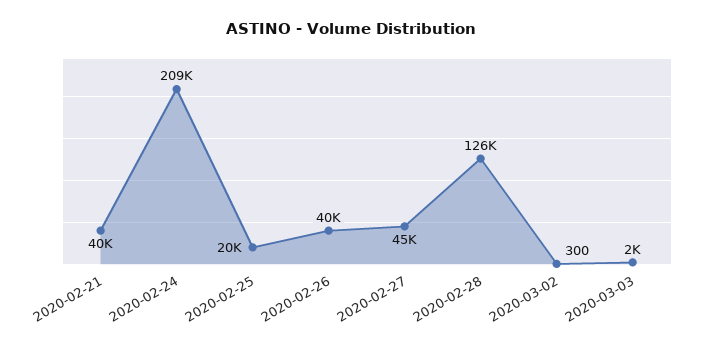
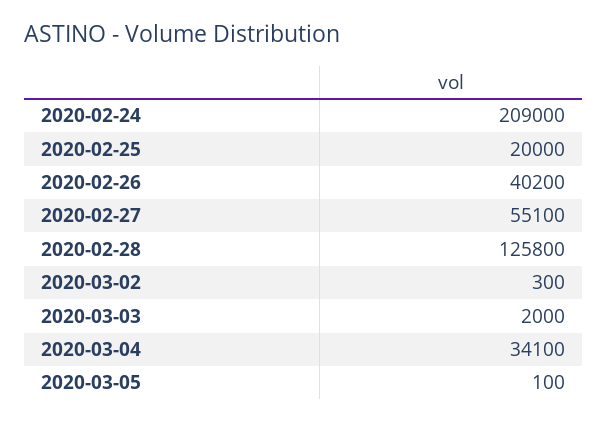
2020-02-21: 40000 -> none
2020-02-27: 45000 -> 55100
2020-03-04: none -> 34100
2020-03-05: none -> 100

